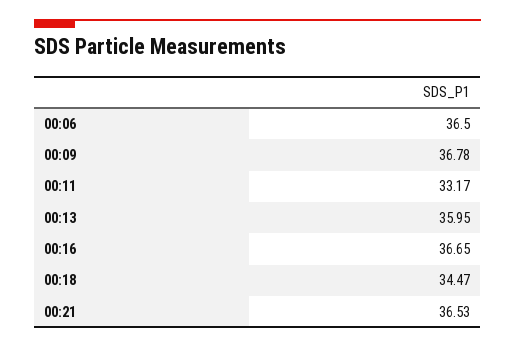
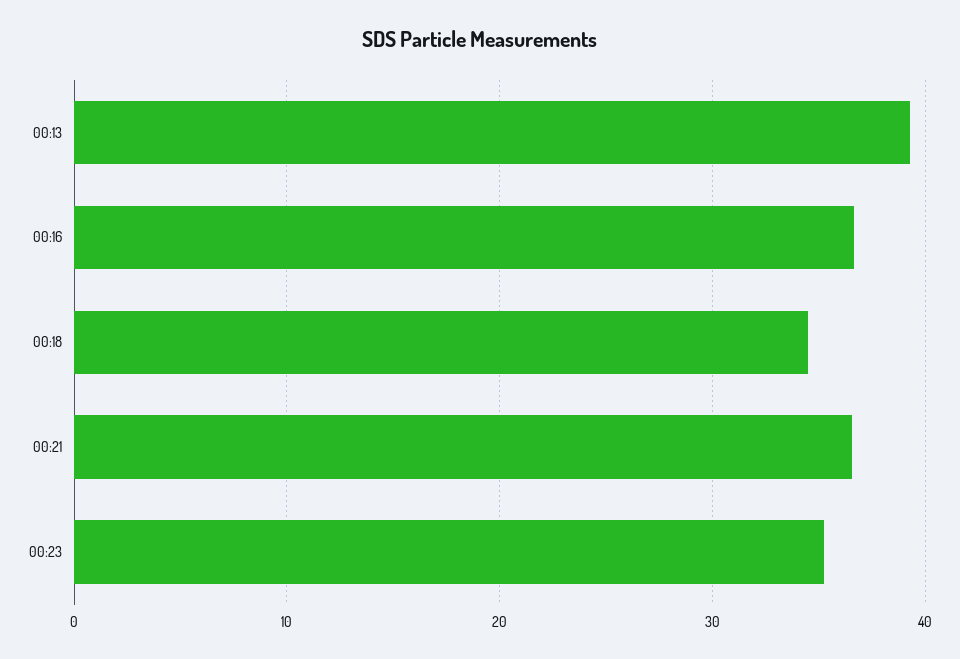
00:06: 36.5 -> none
00:09: 36.78 -> none
00:11: 33.17 -> none
00:13: 35.95 -> 39
00:23: none -> 35

